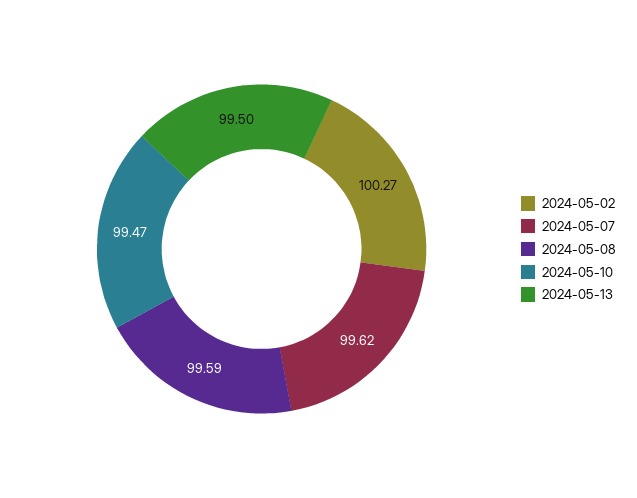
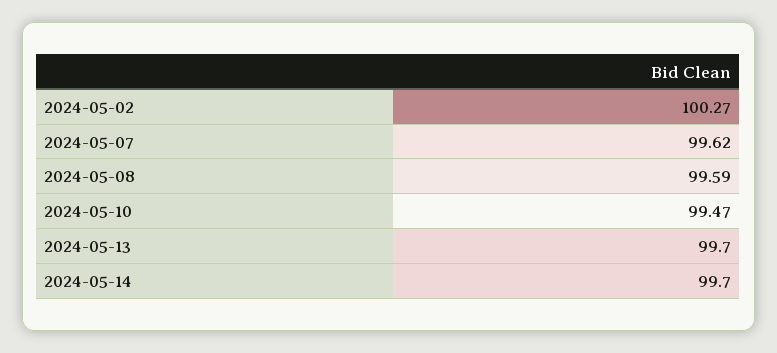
2024-05-13: 99.5 -> 99.7
2024-05-14: none -> 99.7

